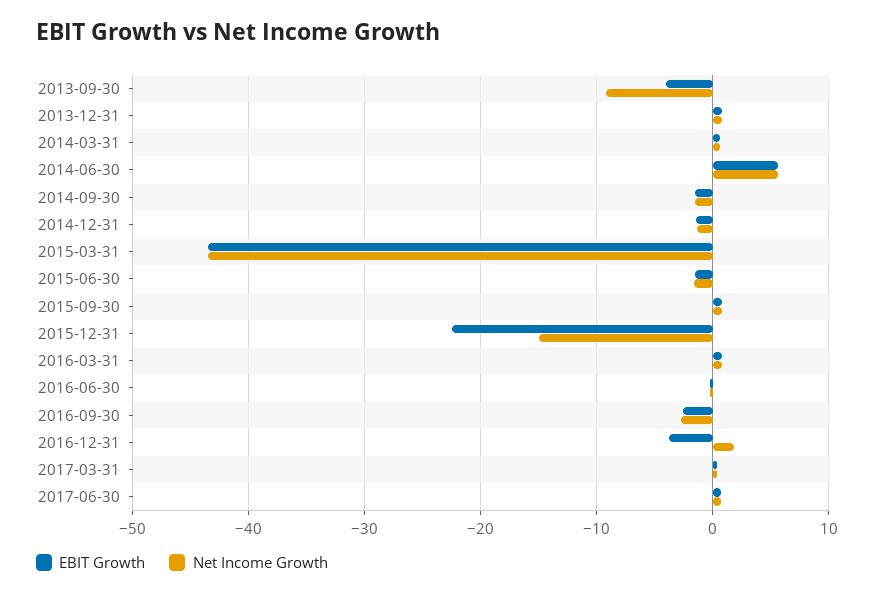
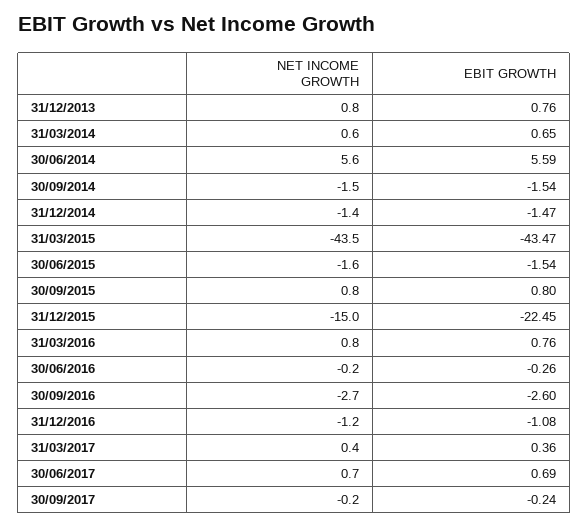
EBIT Growth, 2013-09-30: -4 -> none
Net Income Growth, 2013-09-30: -9 -> none
EBIT Growth, 2016-12-31: -4 -> -1.08
Net Income Growth, 2016-12-31: 2 -> -1.2
Net Income Growth, 30/09/2017: none -> -0.2
EBIT Growth, 30/09/2017: none -> -0.24

